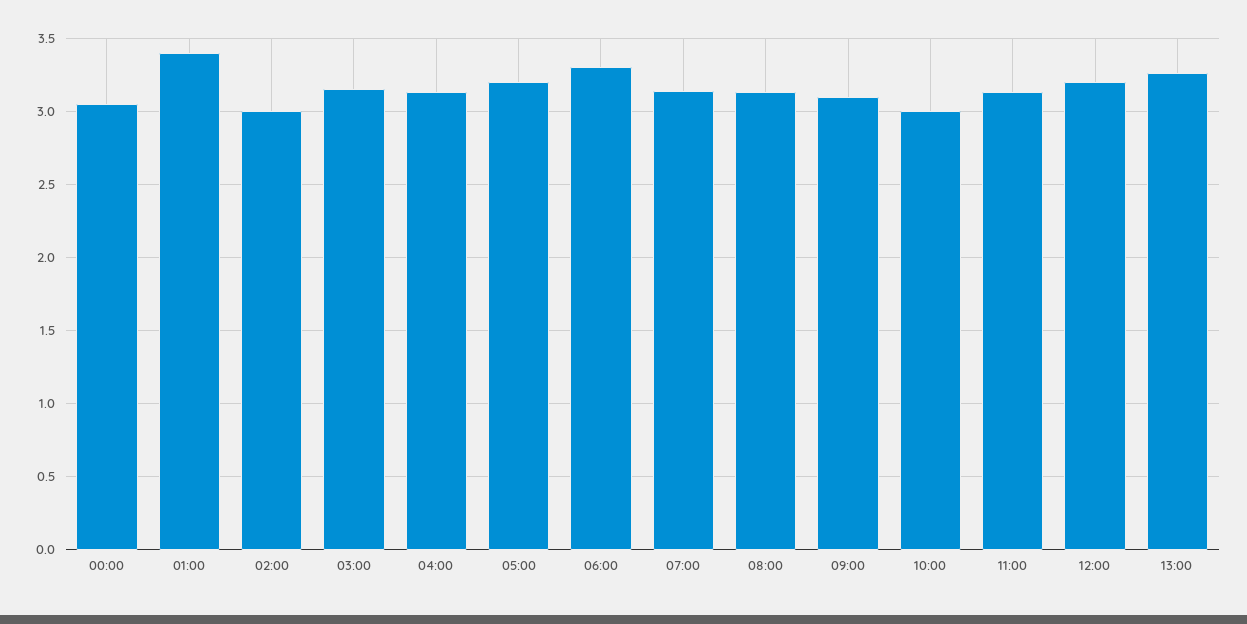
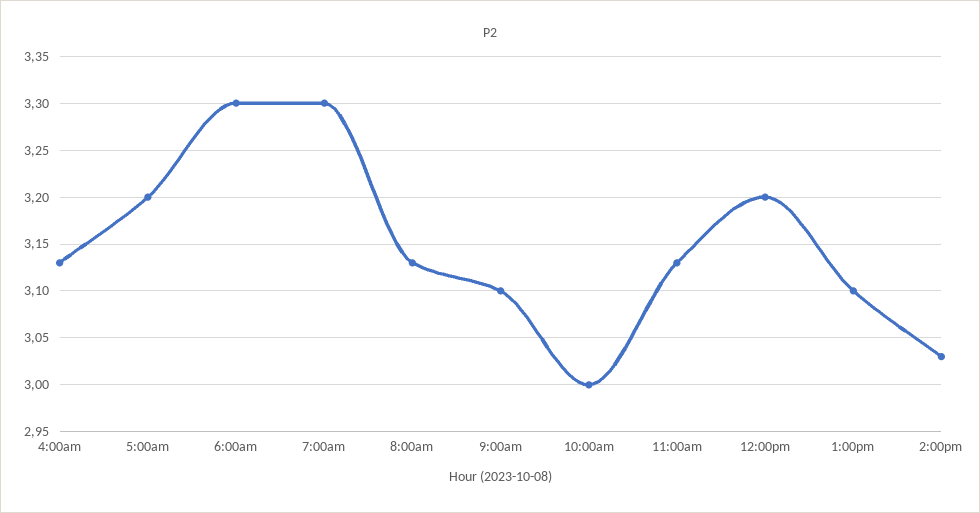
00:00: 3.05 -> none
01:00: 3.4 -> none
02:00: 3 -> none
03:00: 3.15 -> none
07:00: 3.15 -> 3.3
13:00: 3.25 -> 3.1
2:00pm: none -> 3.03

